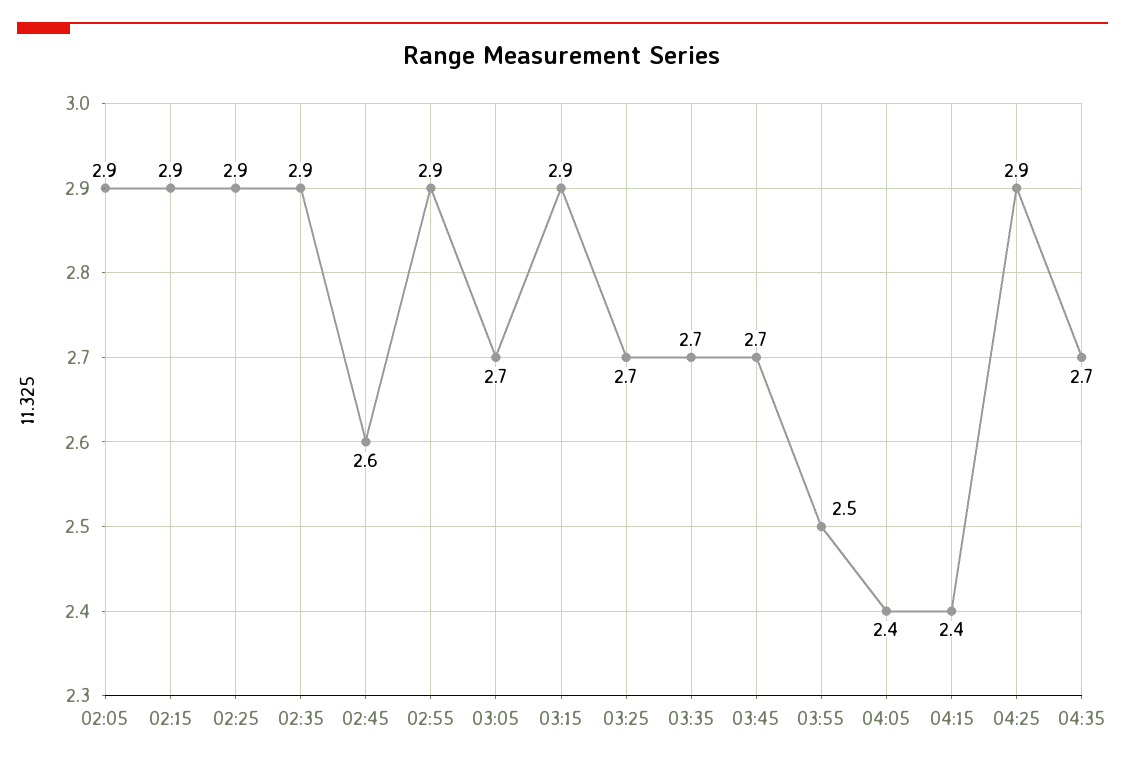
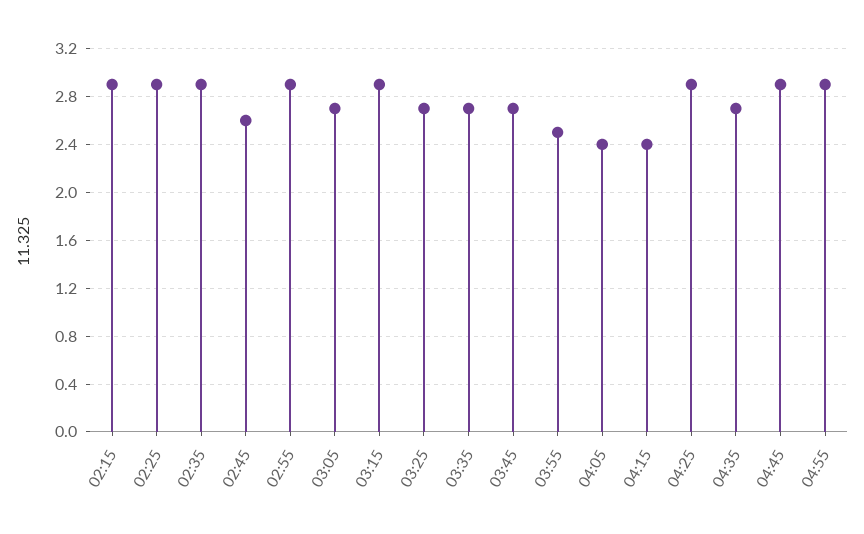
02:05: 2.9 -> none
04:45: none -> 2.9
04:55: none -> 2.9

